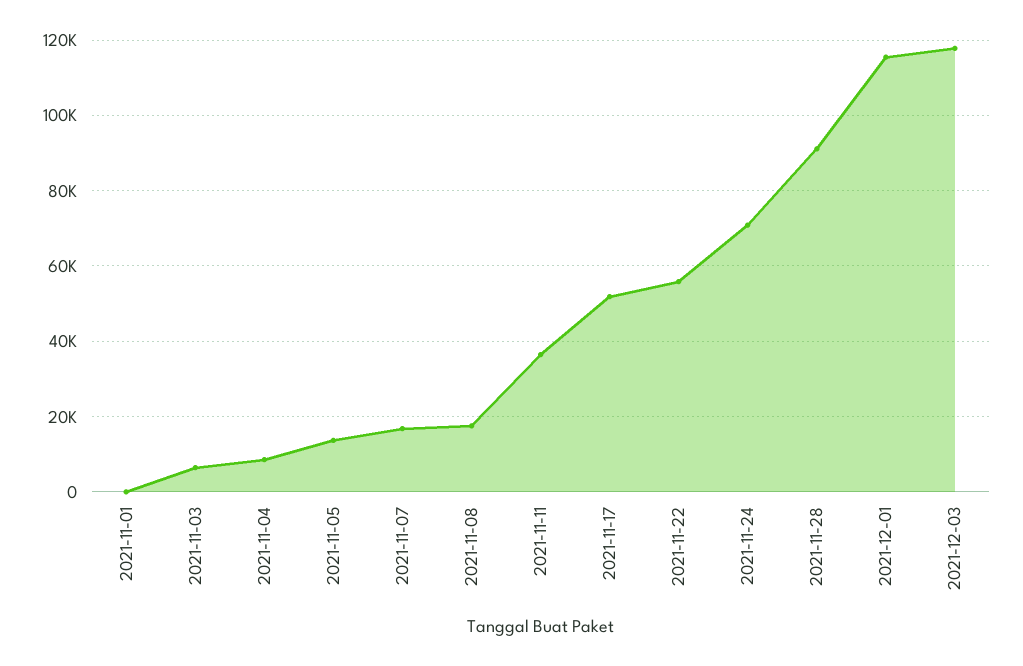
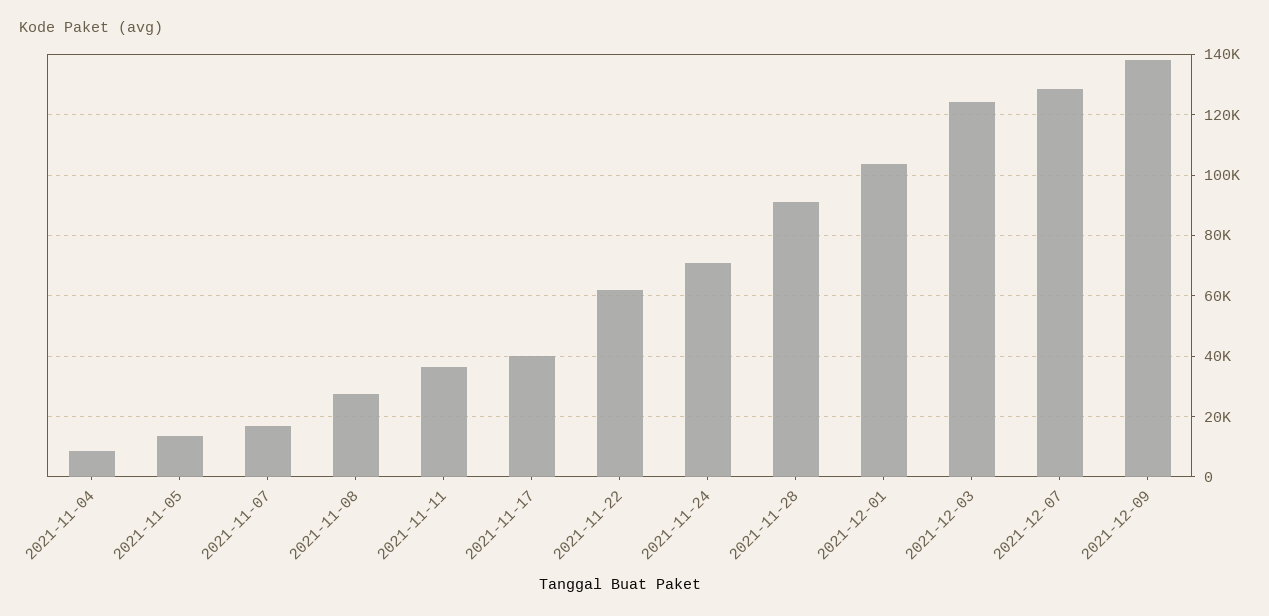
2021-11-01: 0 -> none
2021-11-03: 6000 -> none
2021-11-08: 18000 -> 28000
2021-11-17: 52000 -> 40000
2021-11-22: 56000 -> 62000
2021-12-01: 116000 -> 104000
2021-12-03: 118000 -> 124000
2021-12-07: none -> 128000
2021-12-09: none -> 138000

